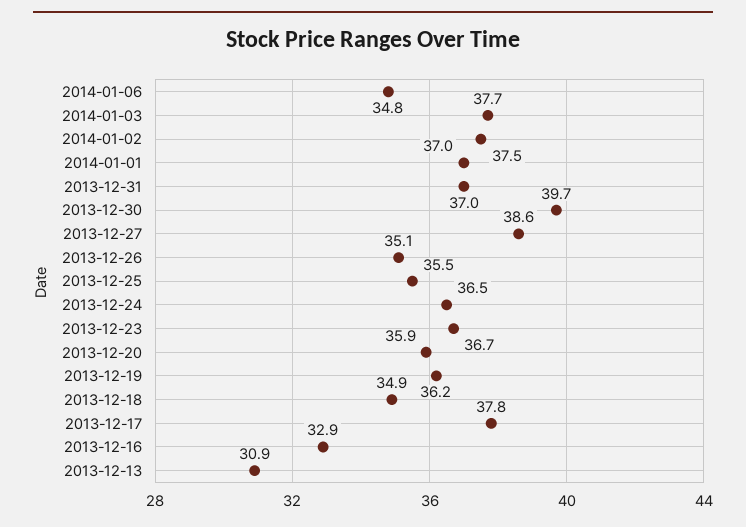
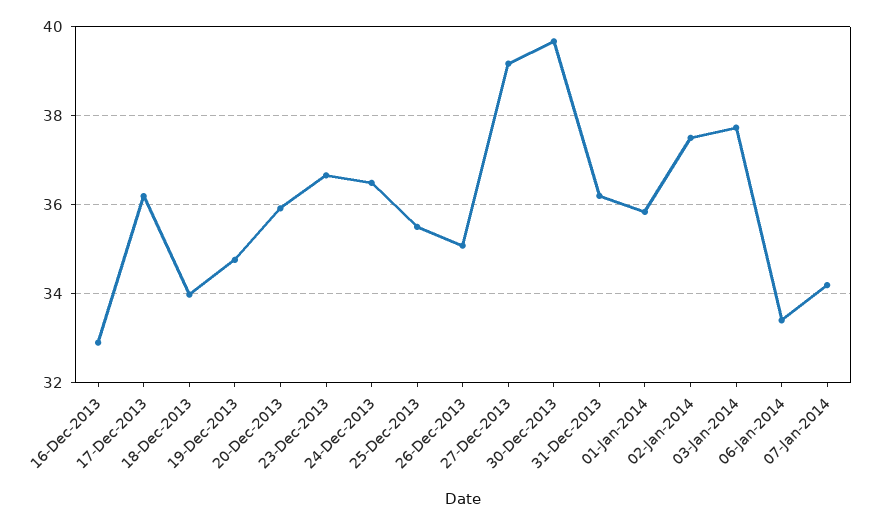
2014-01-06: 34.8 -> 33.4
2014-01-01: 37 -> 35.8
2013-12-31: 37 -> 36.2
2013-12-27: 38.6 -> 39.2
2013-12-19: 36.2 -> 34.8
2013-12-18: 34.9 -> 34
2013-12-17: 37.8 -> 36.2
2013-12-13: 30.9 -> none
07-Jan-2014: none -> 34.2

